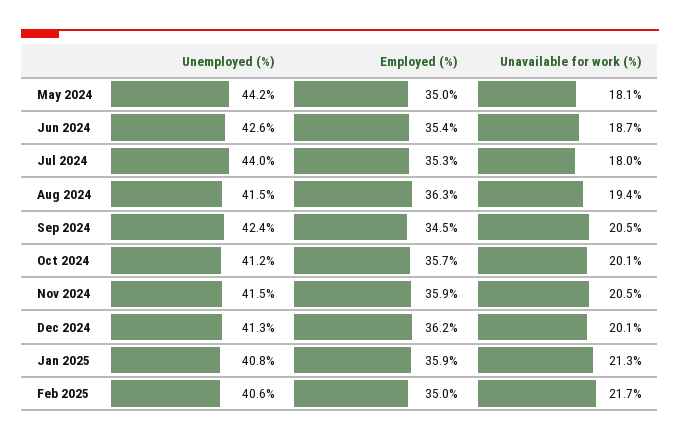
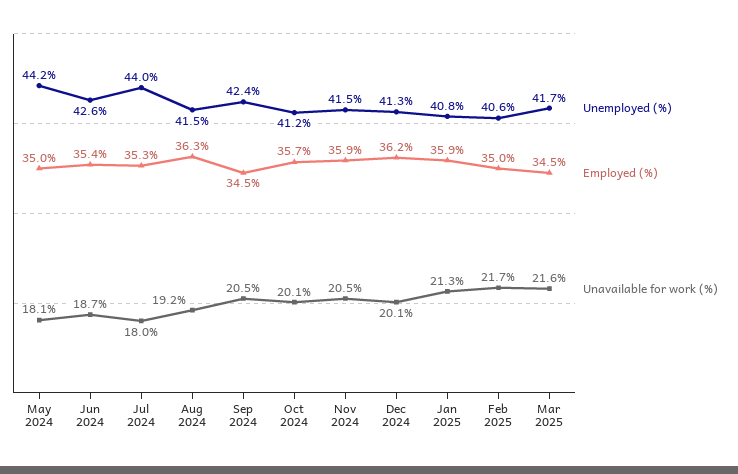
Unavailable for work (%), Aug 2024: 19.4 -> 19.2
Unemployed (%), Mar 2025: none -> 41.7
Employed (%), Mar 2025: none -> 34.5
Unavailable for work (%), Mar 2025: none -> 21.6

